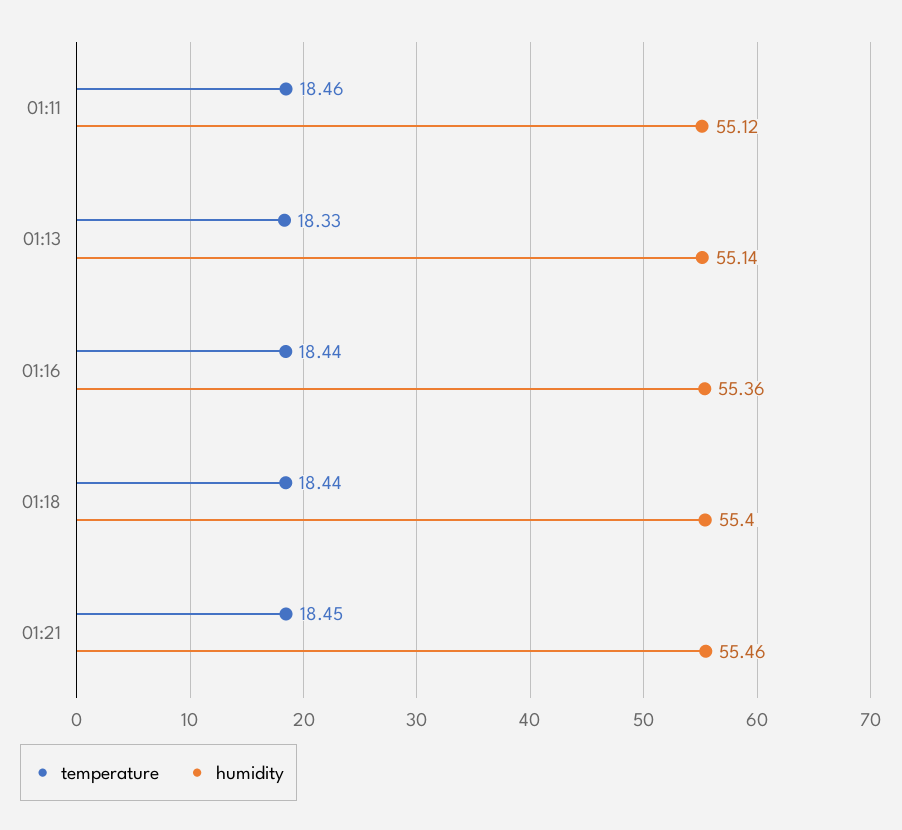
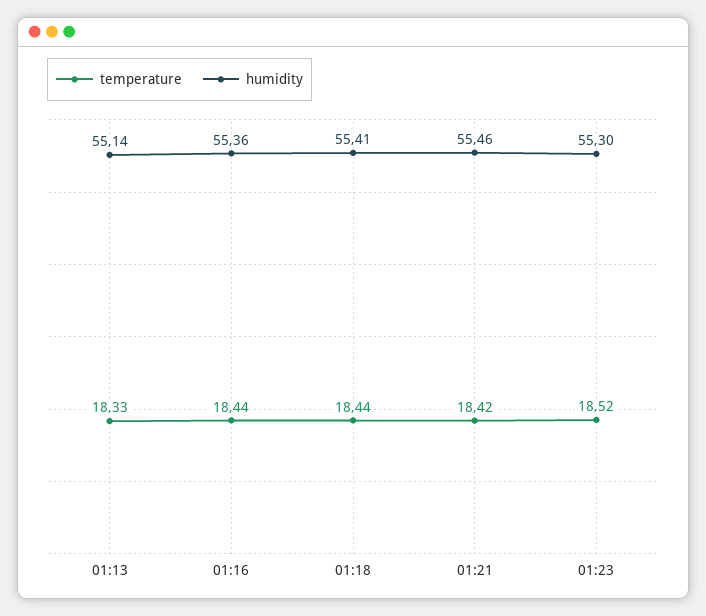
temperature, 01:11: 18.46 -> none
humidity, 01:11: 55.12 -> none
humidity, 01:18: 55.4 -> 55.41
temperature, 01:21: 18.45 -> 18.42
temperature, 01:23: none -> 18.52
humidity, 01:23: none -> 55.3

